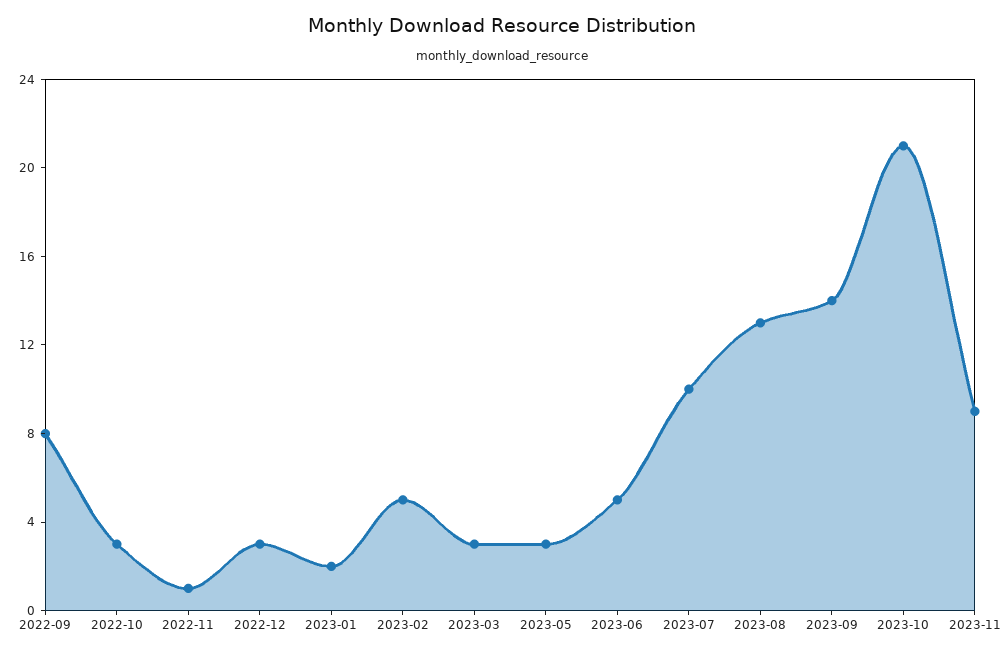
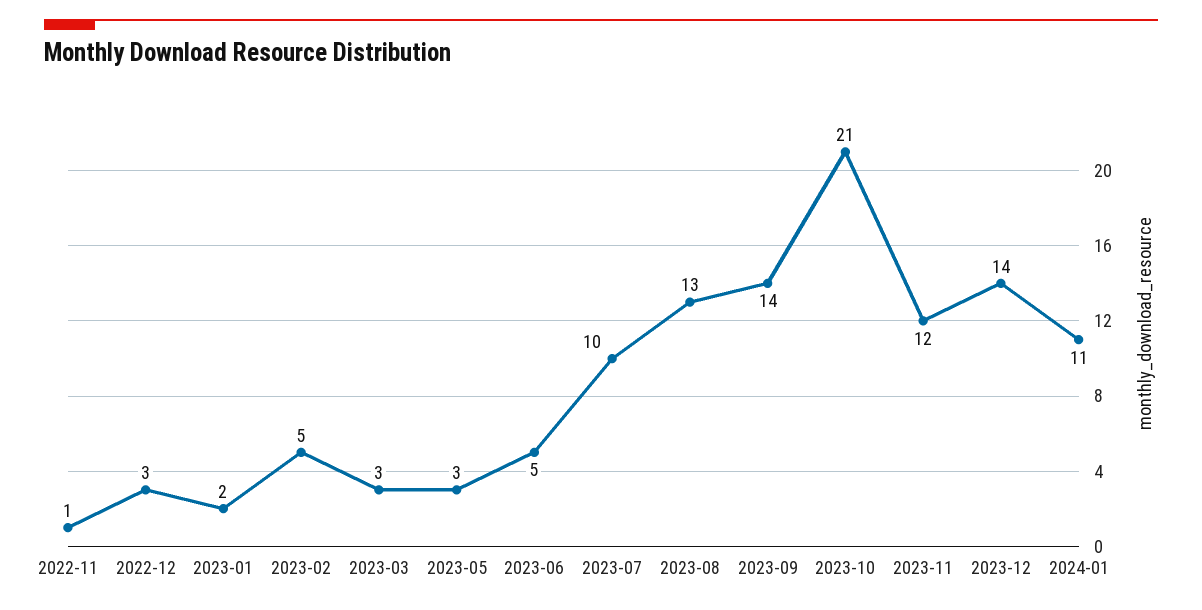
2022-09: 8 -> none
2022-10: 3 -> none
2023-11: 9 -> 12
2023-12: none -> 14
2024-01: none -> 11

